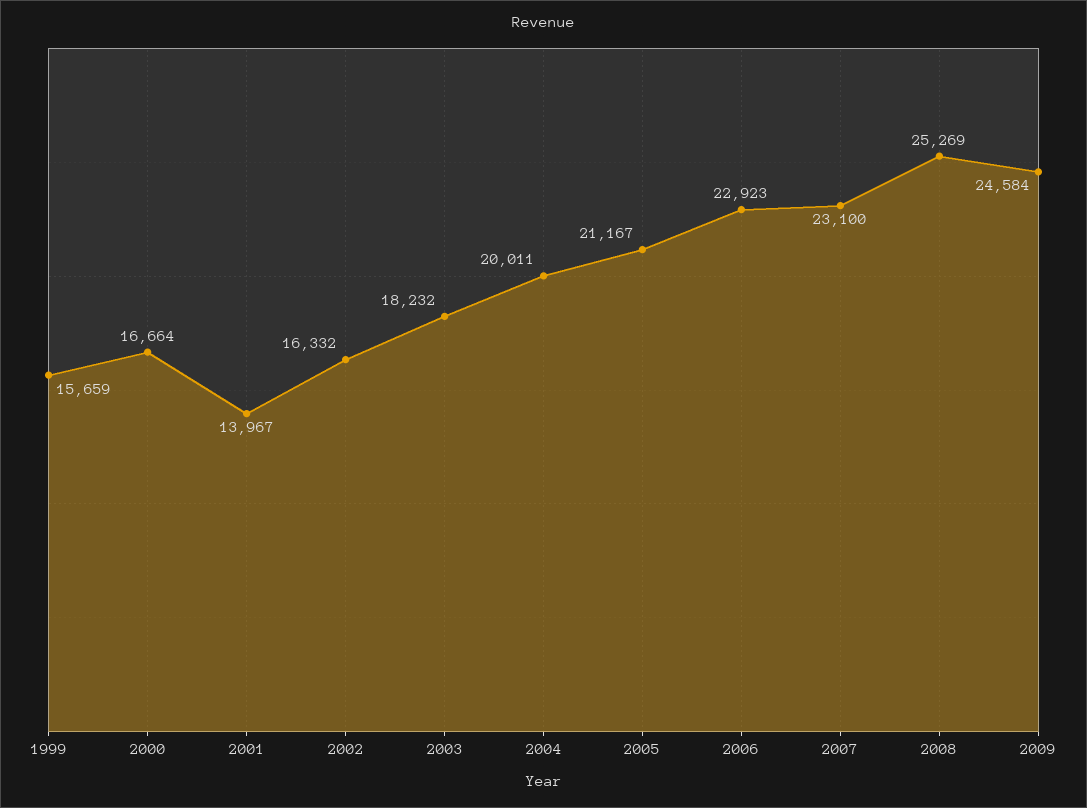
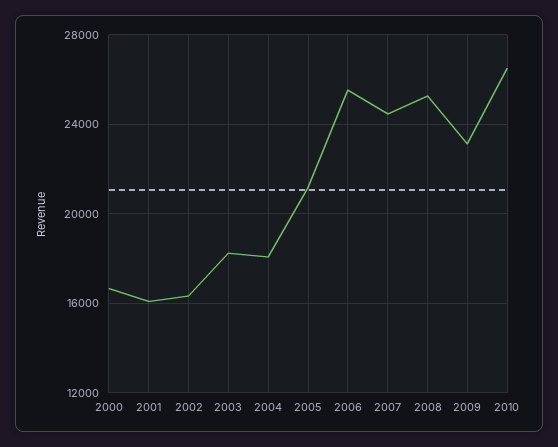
1999: 15659 -> none
2001: 13967 -> 16000
2004: 20011 -> 18000
2006: 22923 -> 25500
2007: 23100 -> 24500
2009: 24584 -> 23000
2010: none -> 26500

